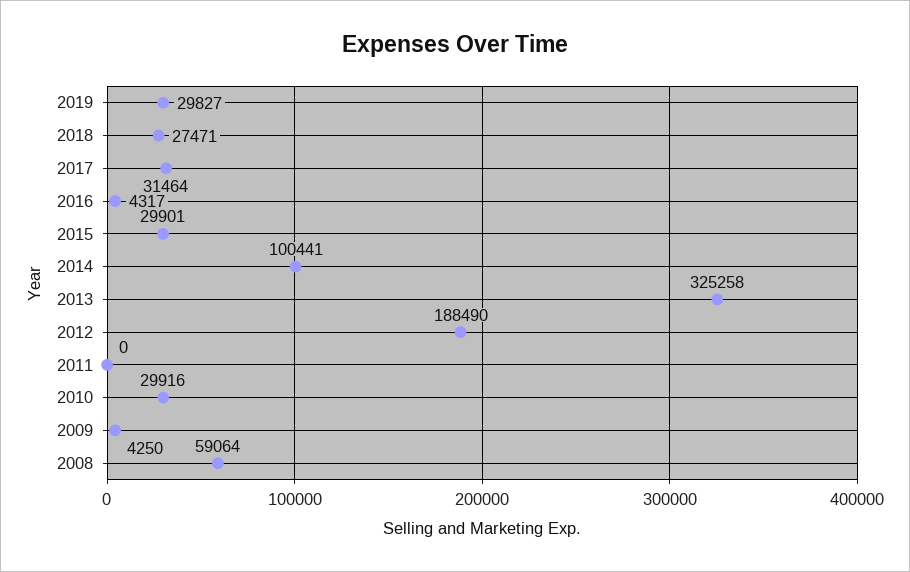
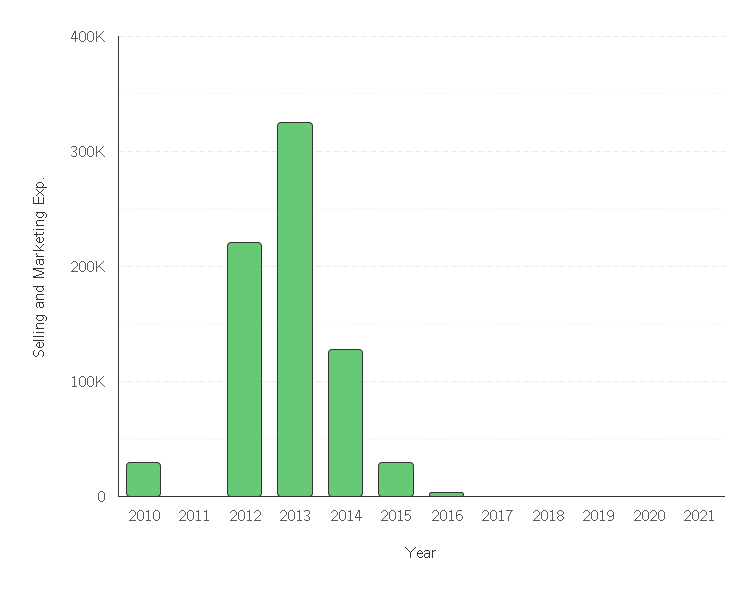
2019: 29827 -> 0
2018: 27471 -> 0
2017: 31464 -> 0
2014: 100441 -> 130000
2012: 188490 -> 220000
2009: 4250 -> none
2008: 59064 -> none
2020: none -> 0
2021: none -> 0

